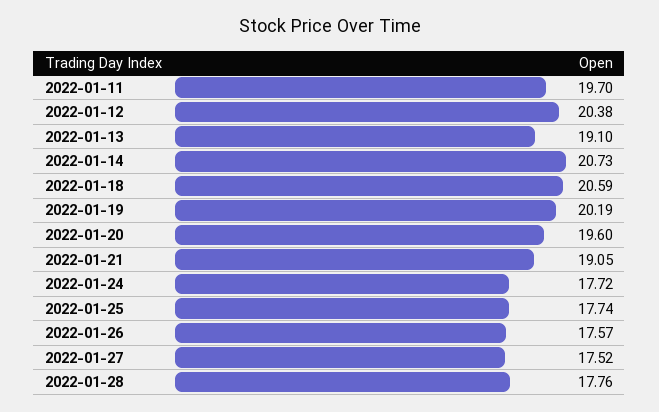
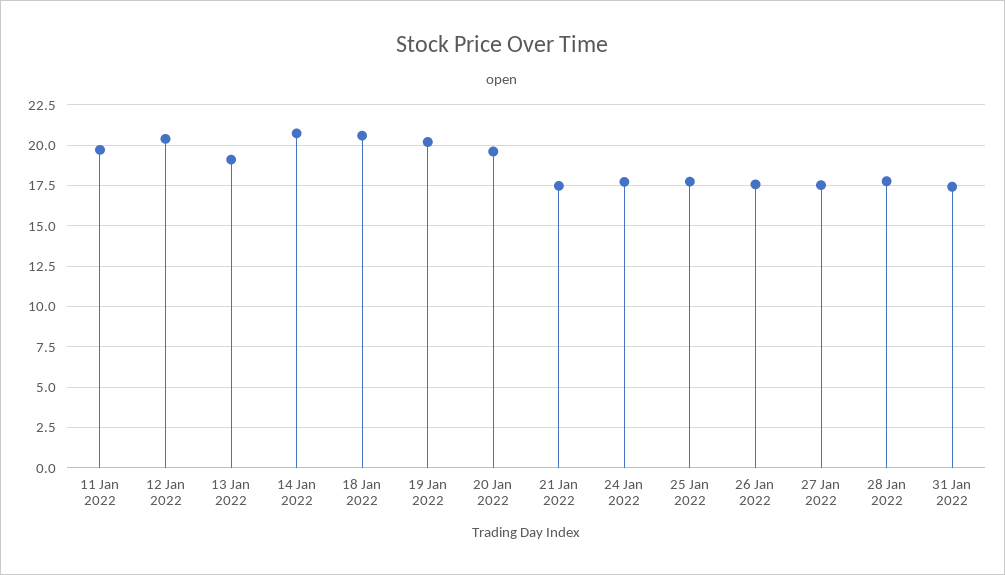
2022-01-21: 19.05 -> 17.5
31 Jan 2022: none -> 17.5

